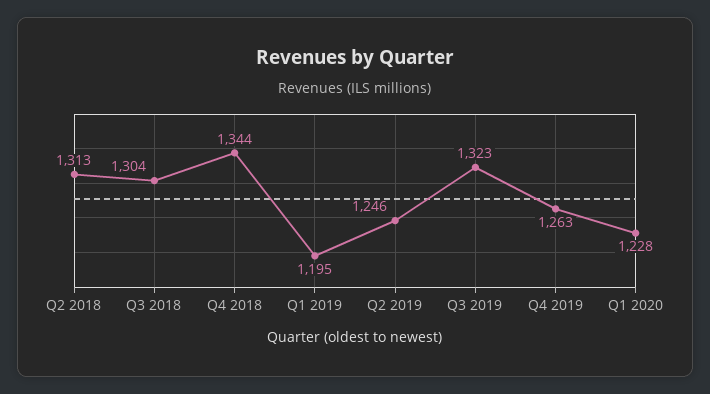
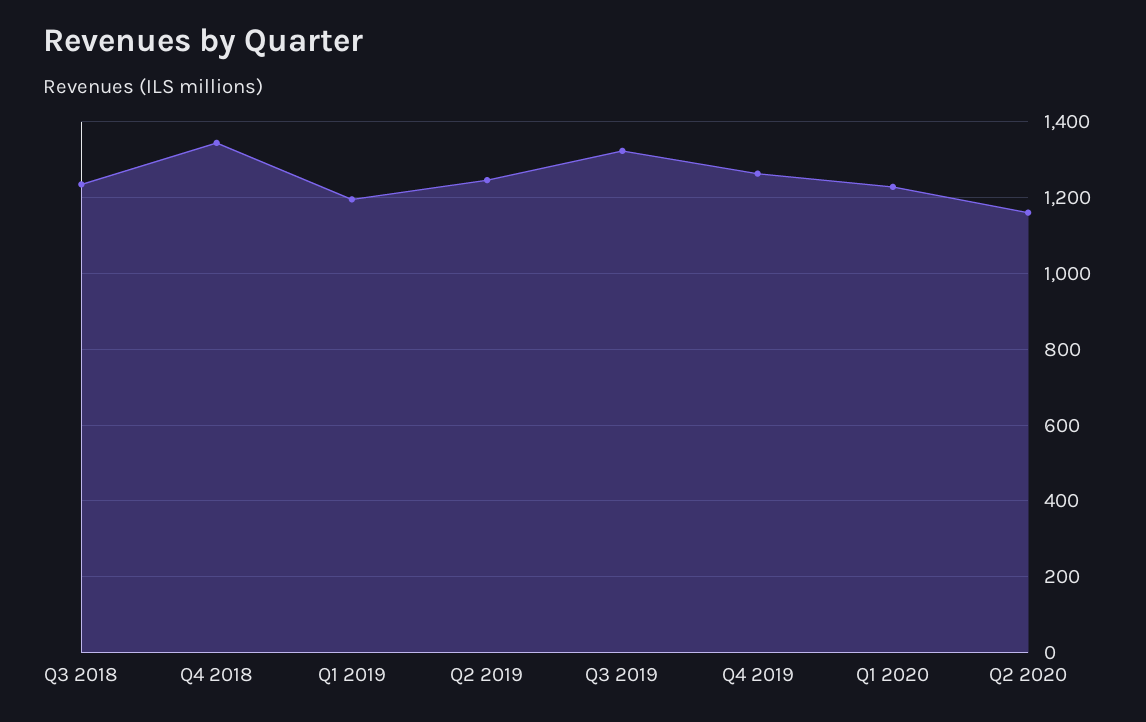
Q2 2018: 1313 -> none
Q3 2018: 1304 -> 1240
Q2 2020: none -> 1160

